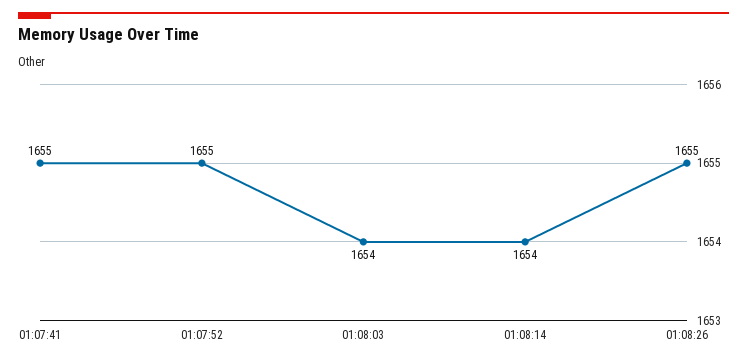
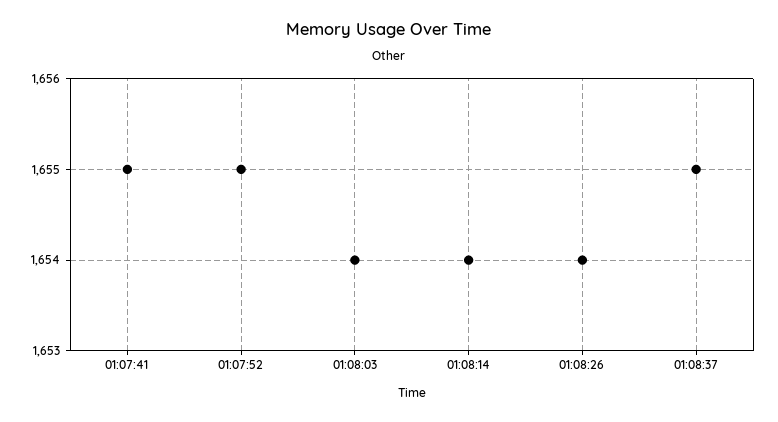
01:08:26: 1655 -> 1654
01:08:37: none -> 1655

